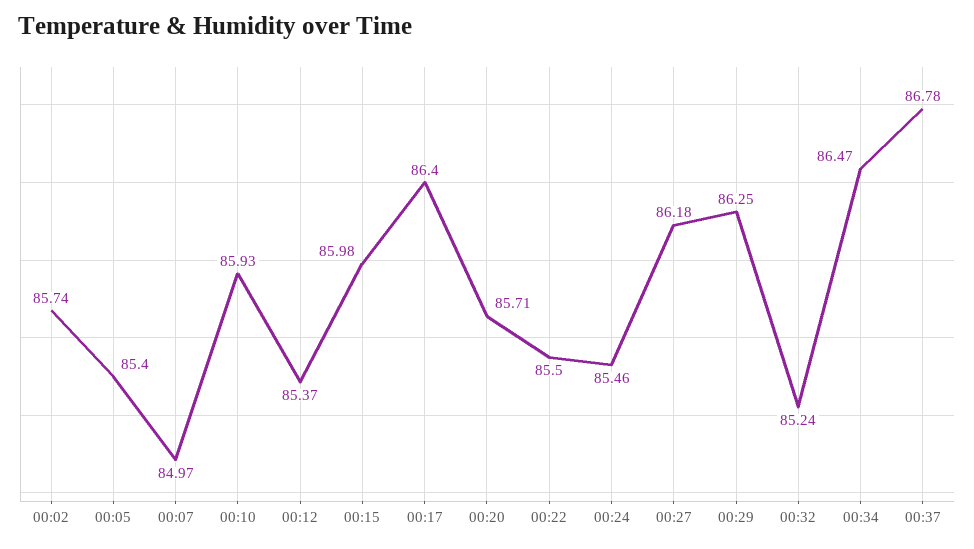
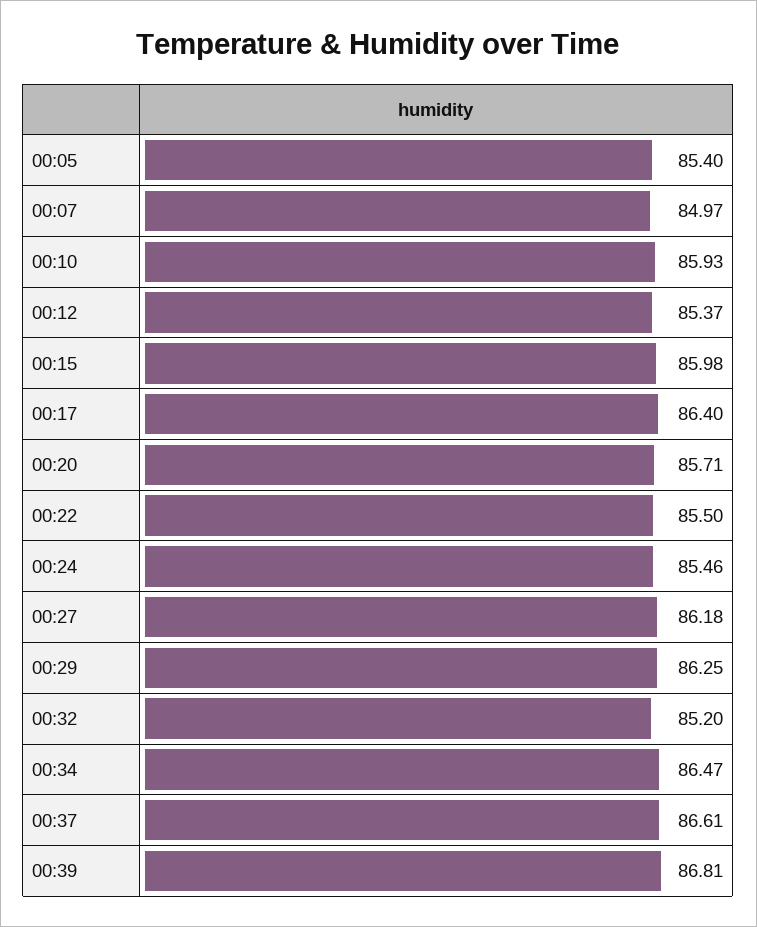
00:02: 85.74 -> none
00:32: 85.24 -> 85.2
00:37: 86.78 -> 86.61
00:39: none -> 86.81

